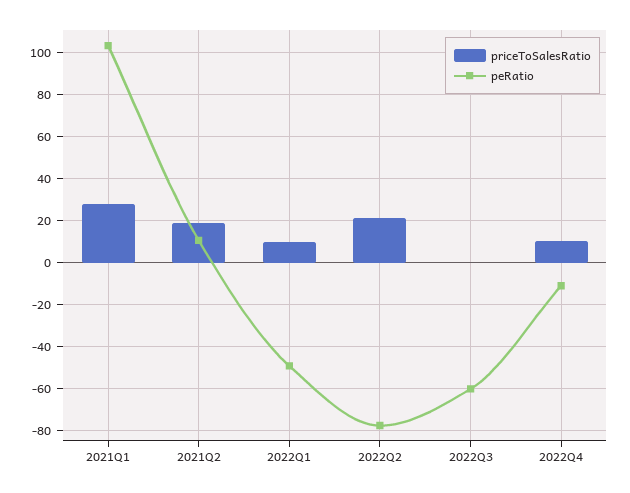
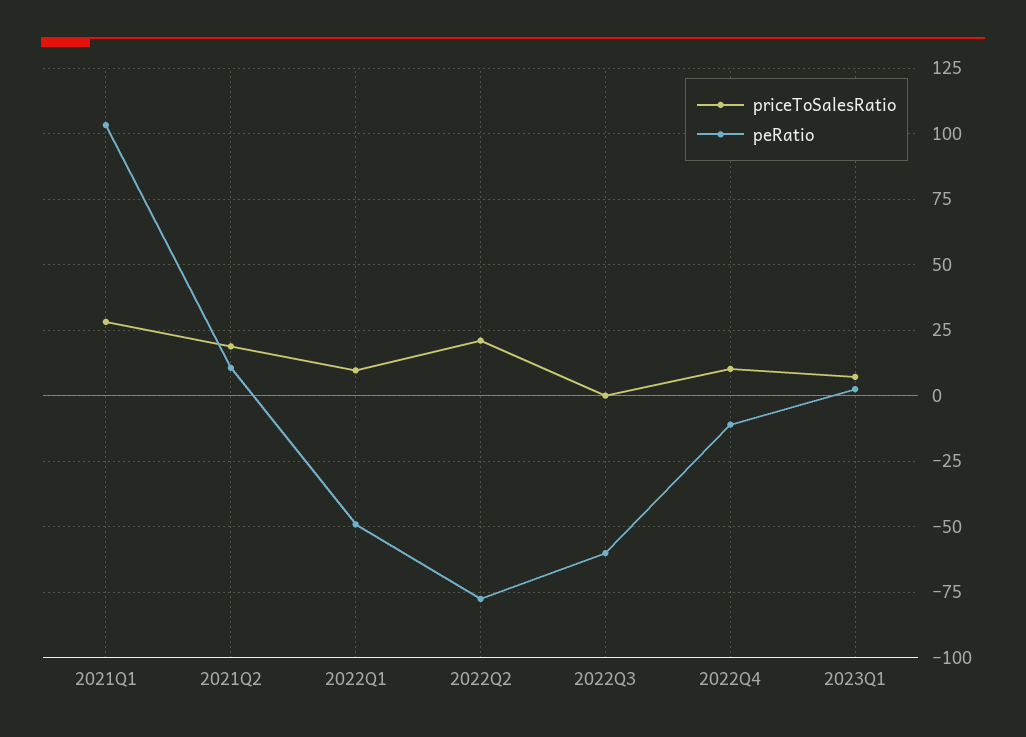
priceToSalesRatio, 2023Q1: none -> 7.5
peRatio, 2023Q1: none -> 2.5

